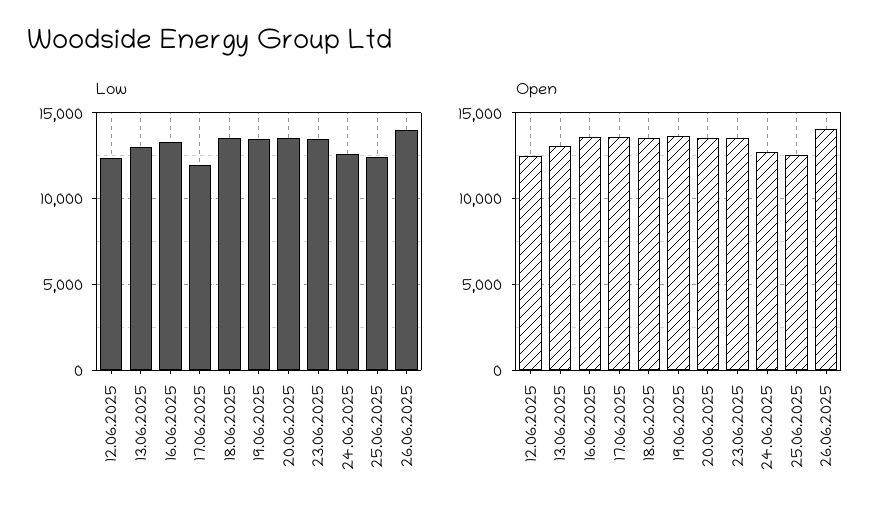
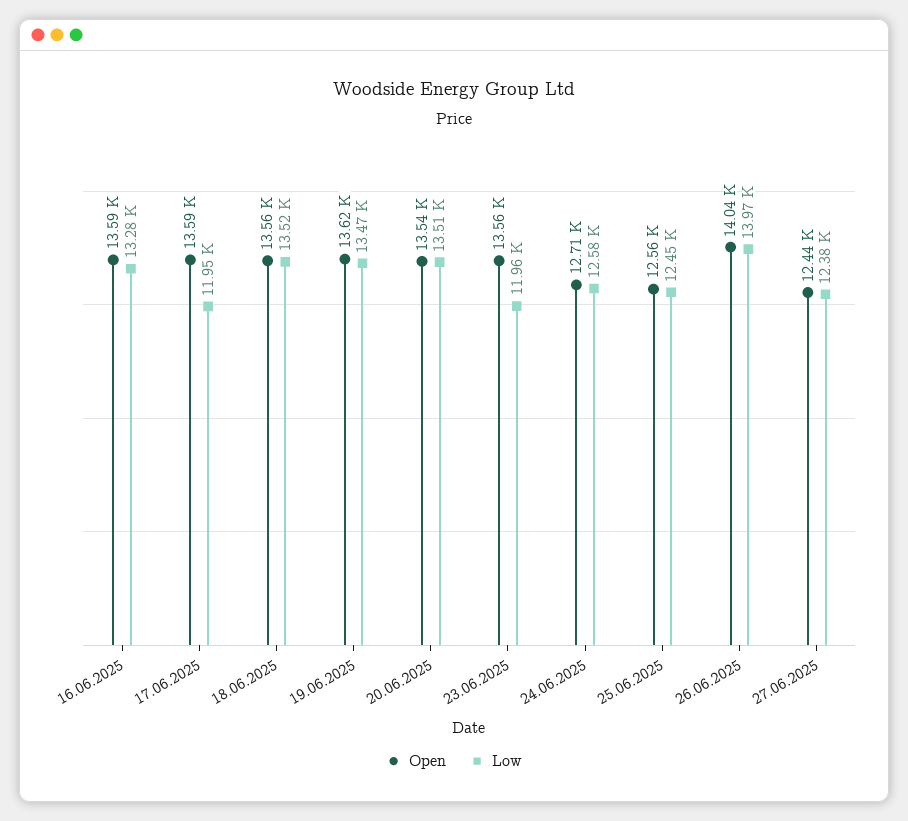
Low, 12.06.2025: 12500 -> none
Low, 13.06.2025: 13000 -> none
Low, 23.06.2025: 13500 -> 11960
Open, 12.06.2025: 12500 -> none
Open, 13.06.2025: 13000 -> none
Open, 27.06.2025: none -> 12440
Low, 27.06.2025: none -> 12380

